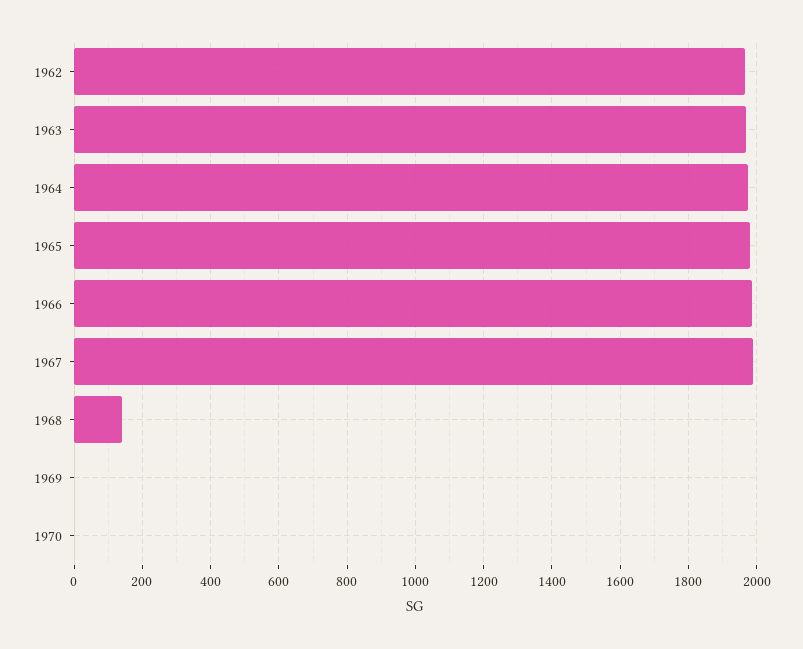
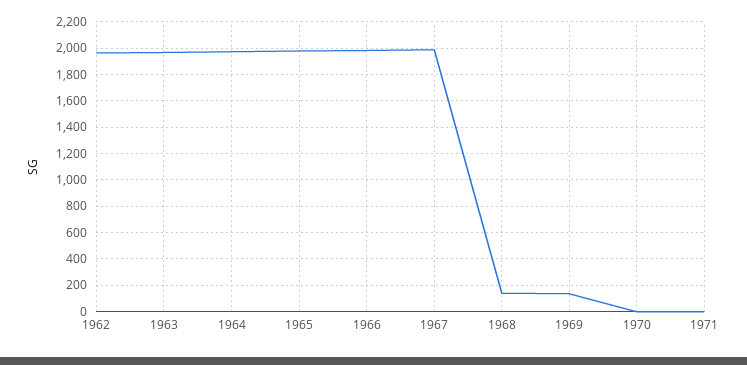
1969: 0 -> 150
1971: none -> 0

